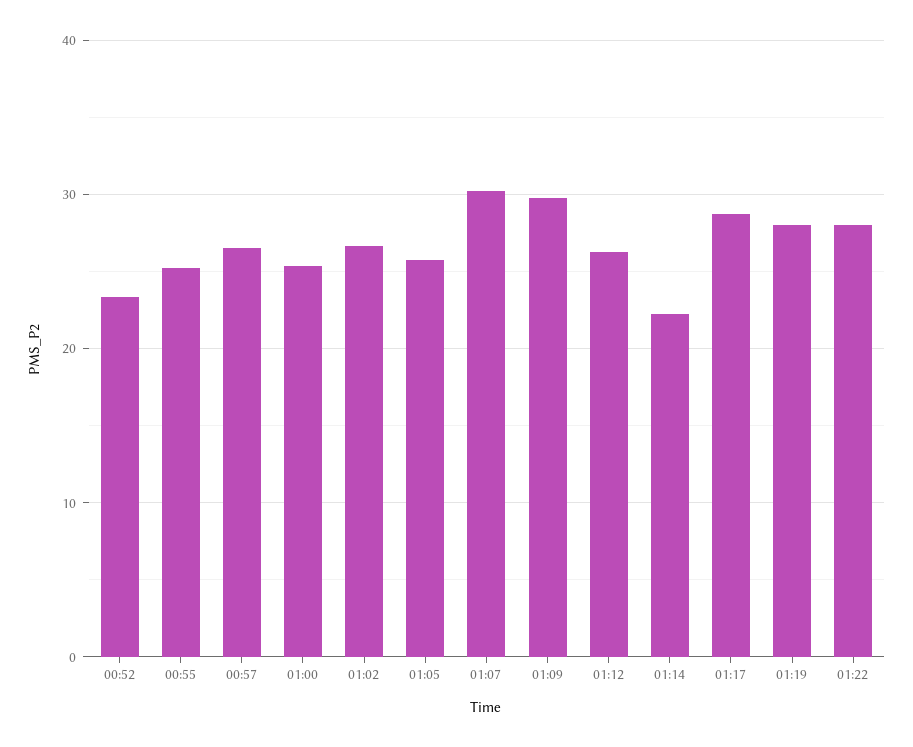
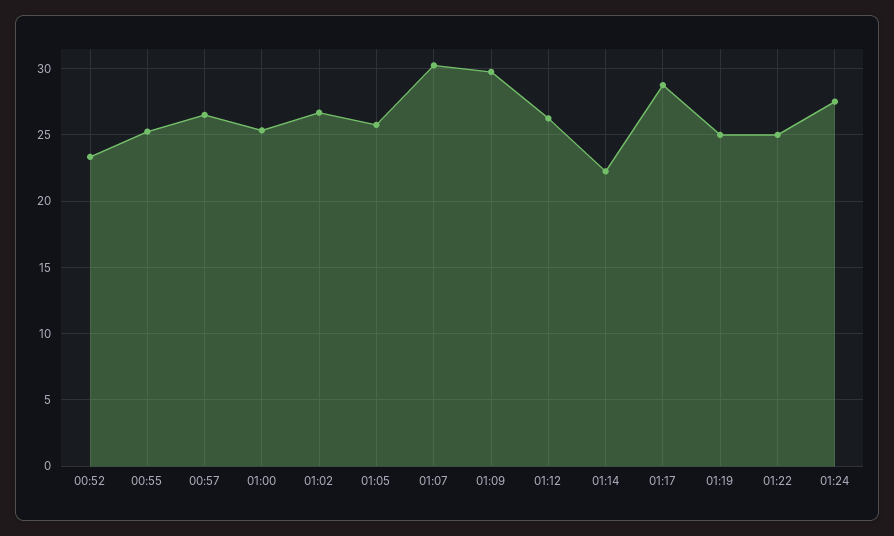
01:19: 28 -> 25
01:22: 28 -> 25
01:24: none -> 27.5

